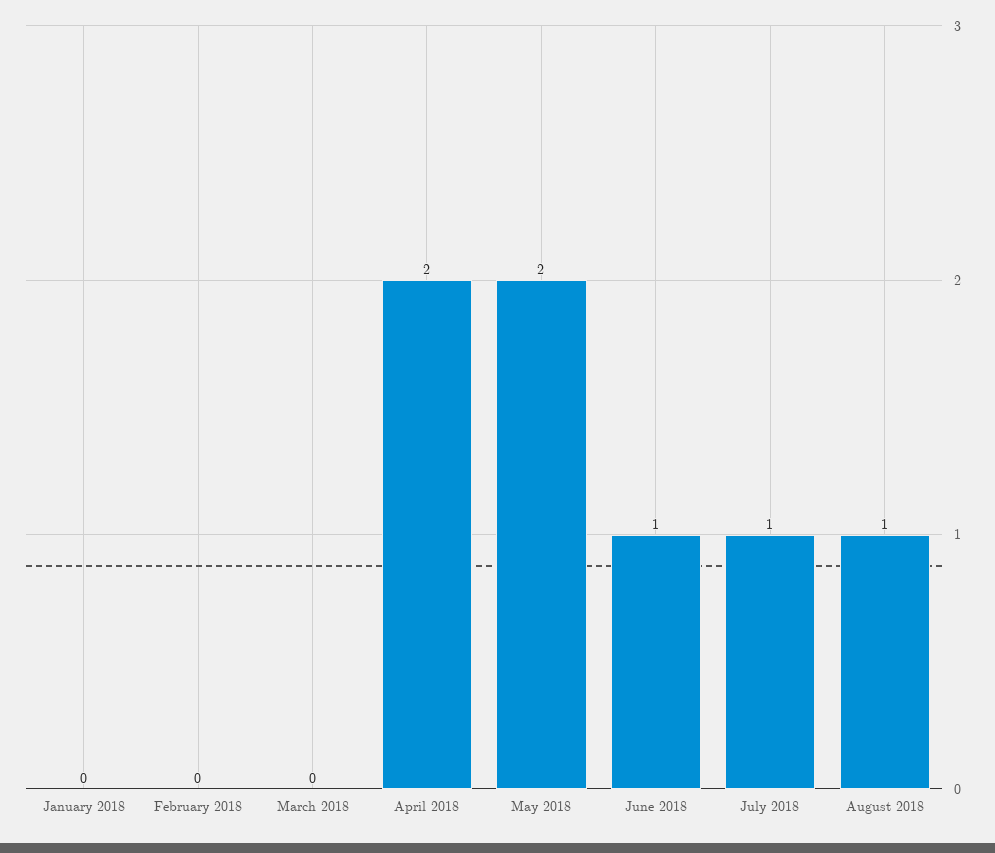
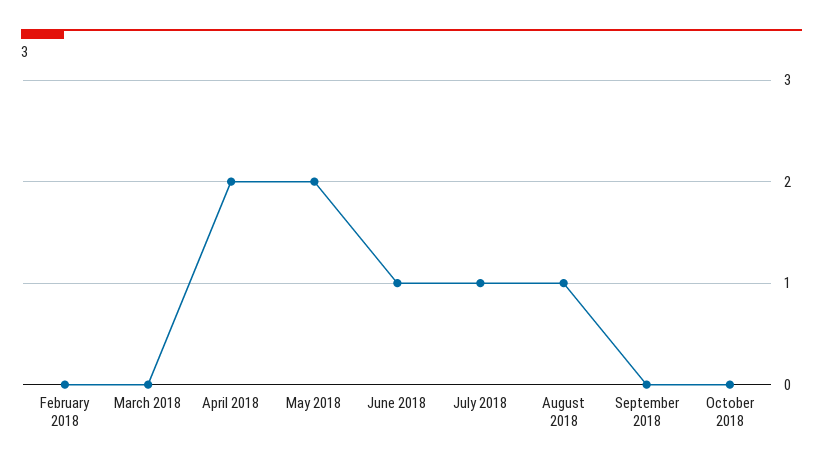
January 2018: 0 -> none
September 2018: none -> 0
October 2018: none -> 0

